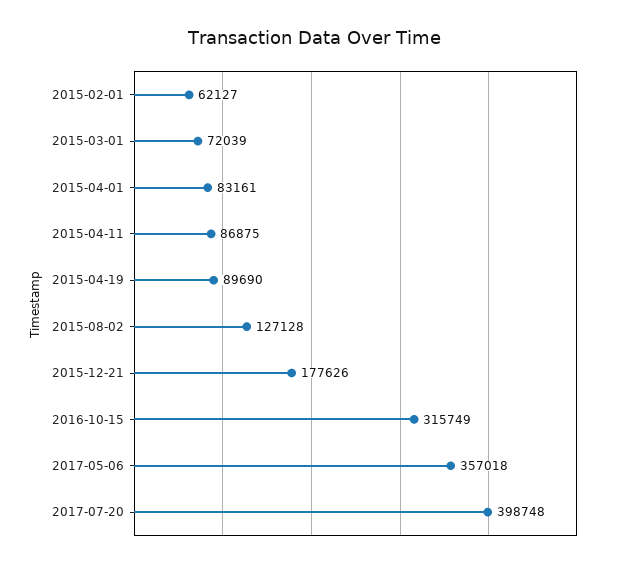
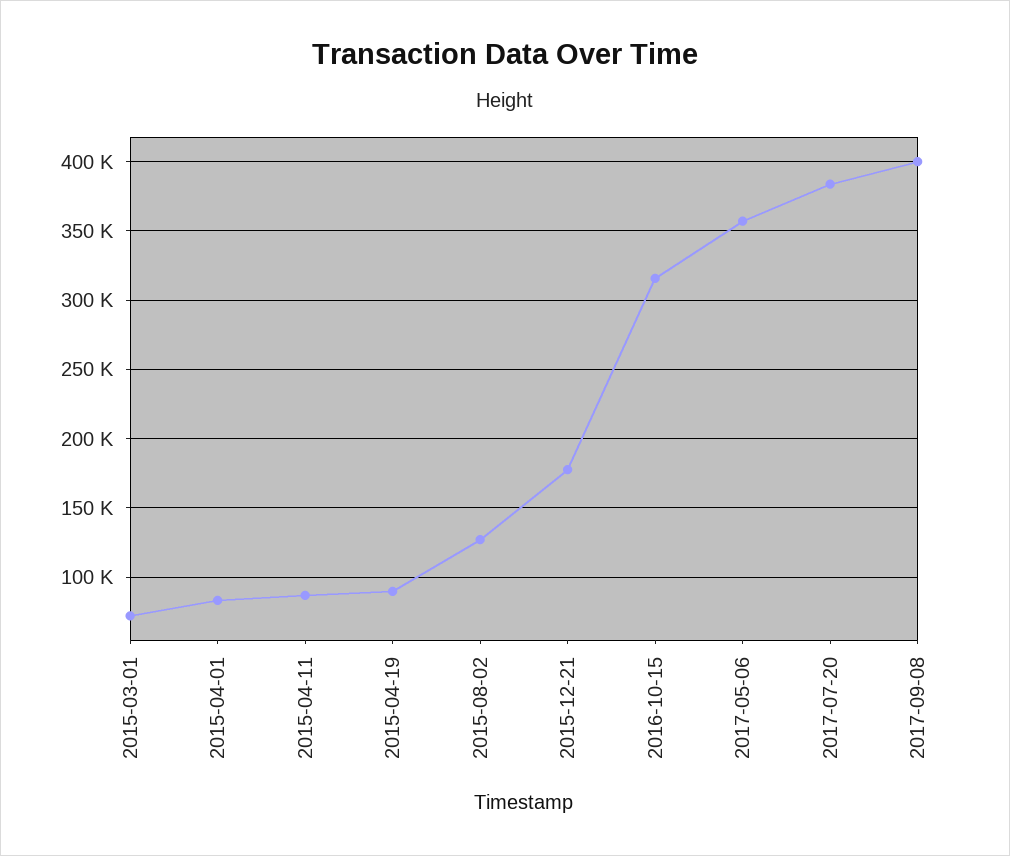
2015-02-01: 62127 -> none
2017-07-20: 398748 -> 385000
2017-09-08: none -> 400000

